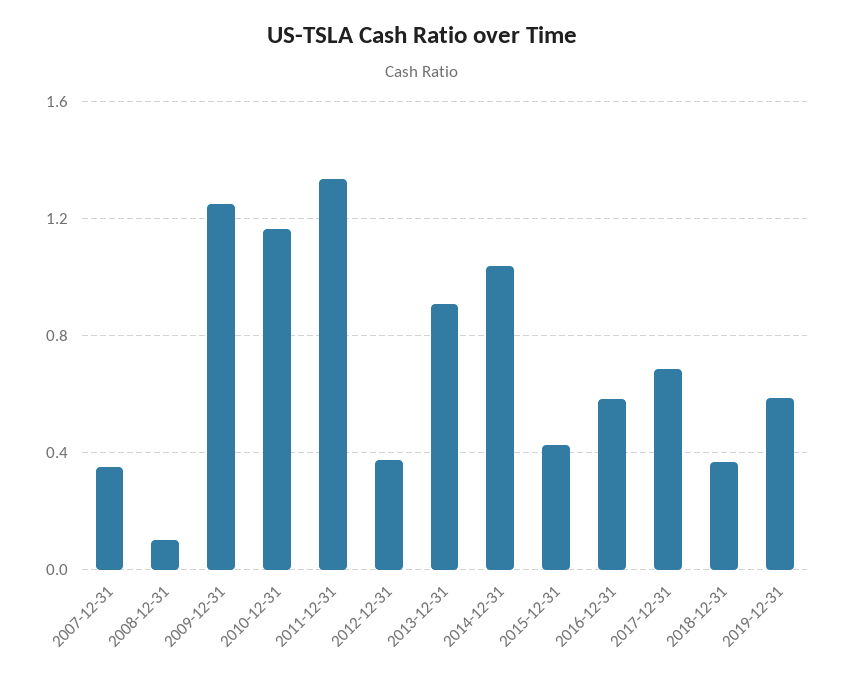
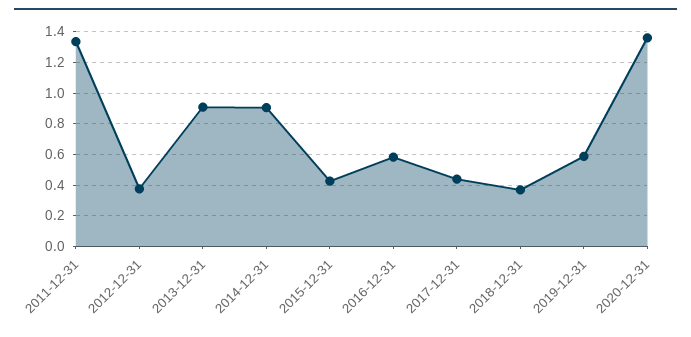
2007-12-31: 0.35 -> none
2008-12-31: 0.1 -> none
2009-12-31: 1.25 -> none
2010-12-31: 1.15 -> none
2014-12-31: 1.05 -> 0.9
2017-12-31: 0.7 -> 0.45
2020-12-31: none -> 1.35

